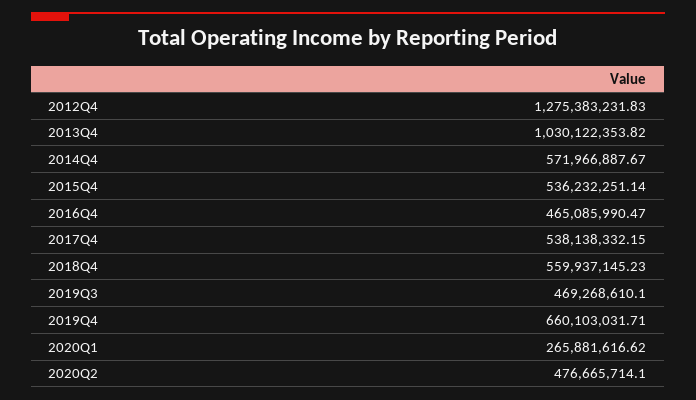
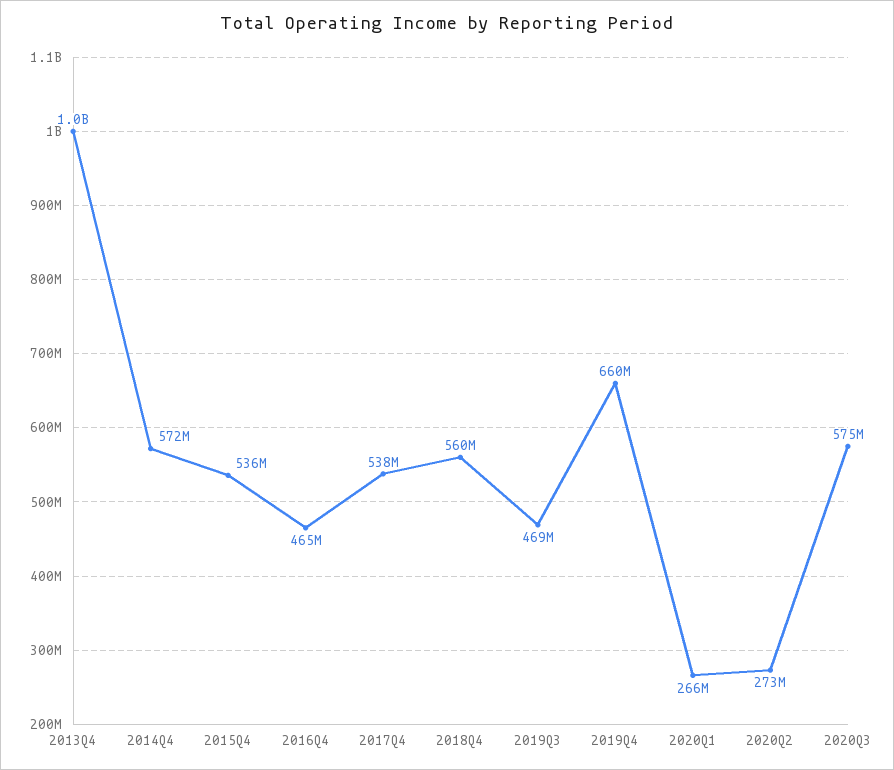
2012Q4: 1275383231.83 -> none
2020Q2: 476665714.1 -> 273000000
2020Q3: none -> 575000000

